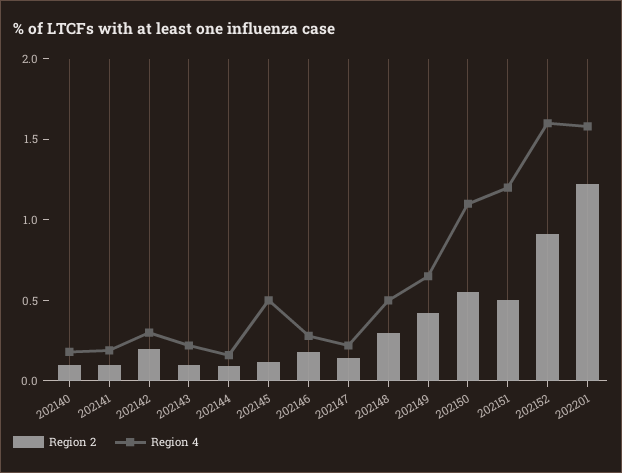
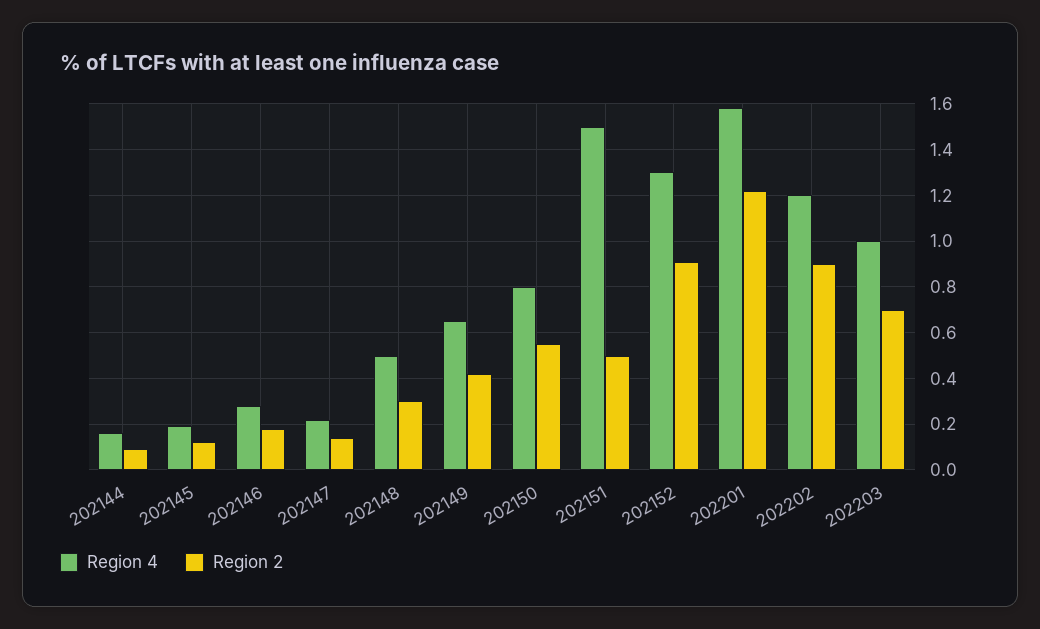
Region 2, 202140: 0.1 -> none
Region 4, 202140: 0.2 -> none
Region 2, 202141: 0.1 -> none
Region 4, 202141: 0.2 -> none
Region 2, 202142: 0.2 -> none
Region 4, 202142: 0.3 -> none
Region 2, 202143: 0.1 -> none
Region 4, 202143: 0.2 -> none
Region 4, 202145: 0.5 -> 0.2
Region 4, 202150: 1.1 -> 0.8
Region 4, 202151: 1.2 -> 1.5
Region 4, 202152: 1.6 -> 1.3
Region 4, 202202: none -> 1.2
Region 2, 202202: none -> 0.9
Region 4, 202203: none -> 1
Region 2, 202203: none -> 0.7

